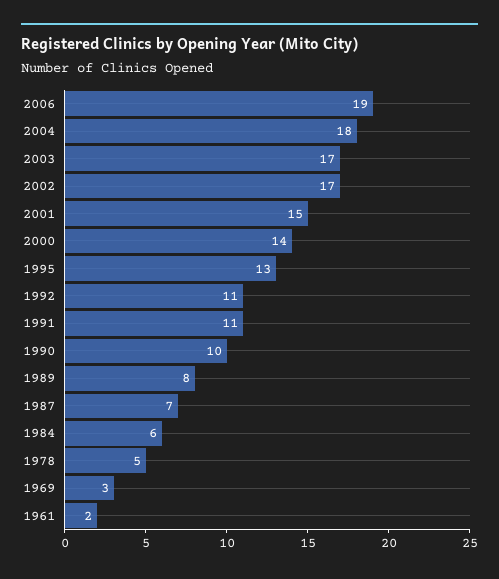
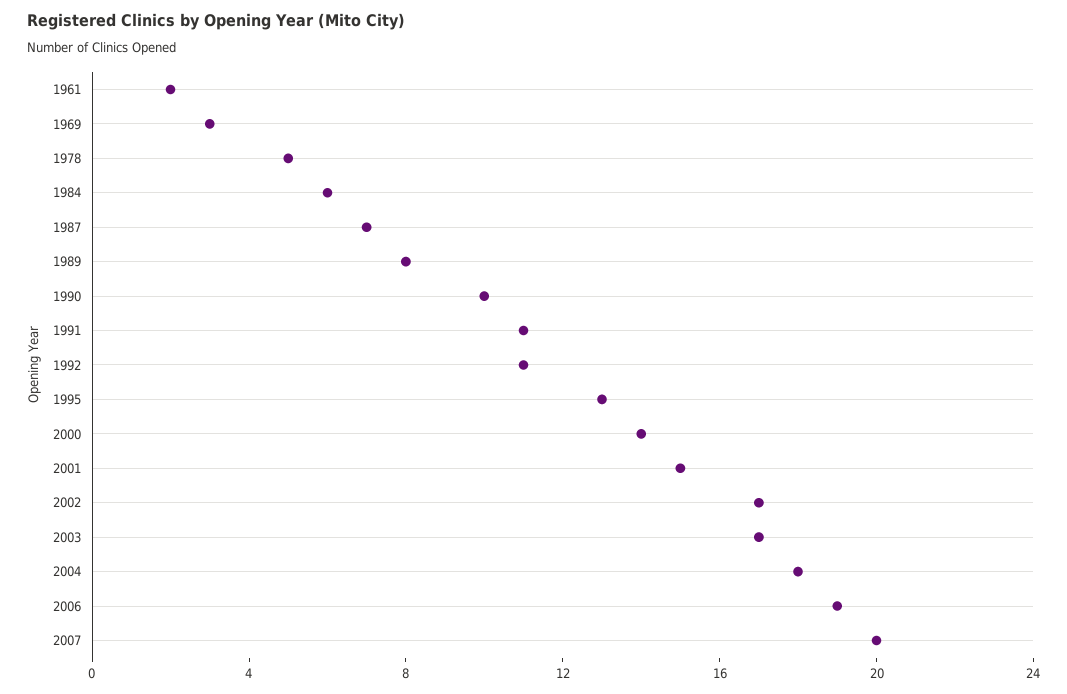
2007: none -> 20

